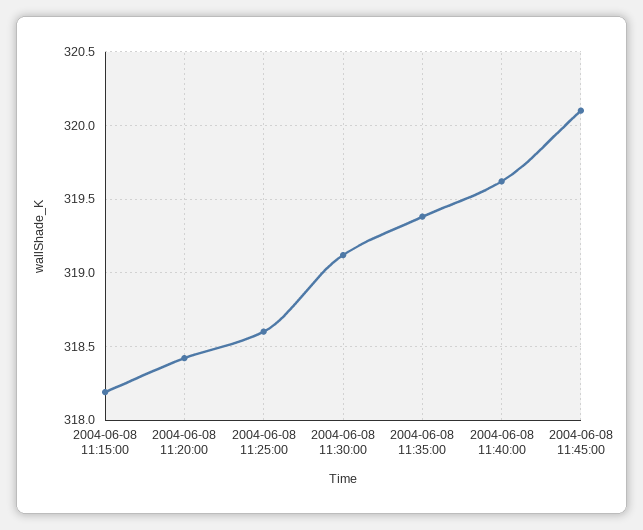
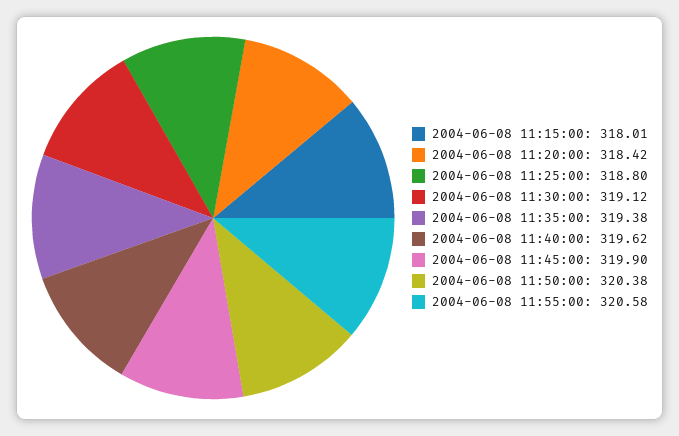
2004-06-08 11:15:00: 318.2 -> 318.01
2004-06-08 11:25:00: 318.6 -> 318.8
2004-06-08 11:45:00: 320.1 -> 319.9
2004-06-08 11:50:00: none -> 320.38
2004-06-08 11:55:00: none -> 320.58

